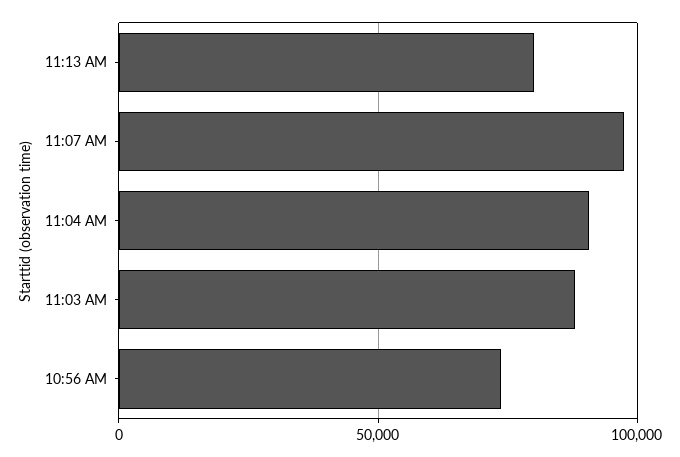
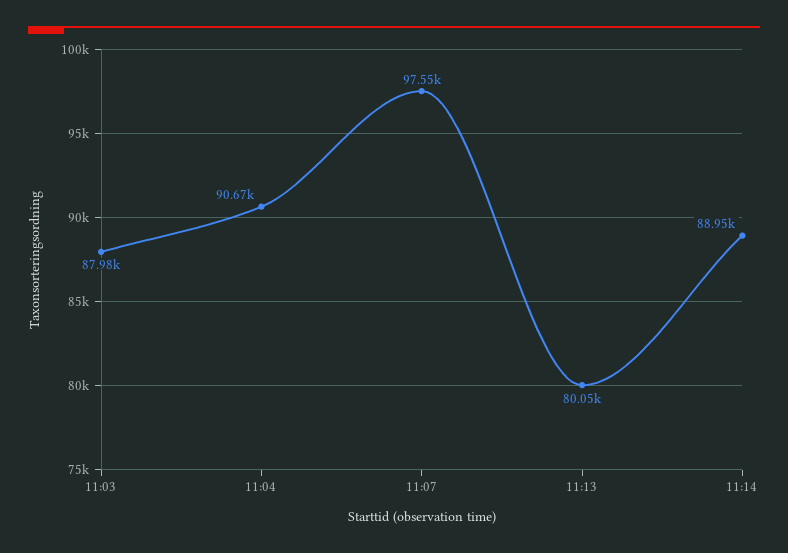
10:56 AM: 75000 -> none
11:14: none -> 88950

